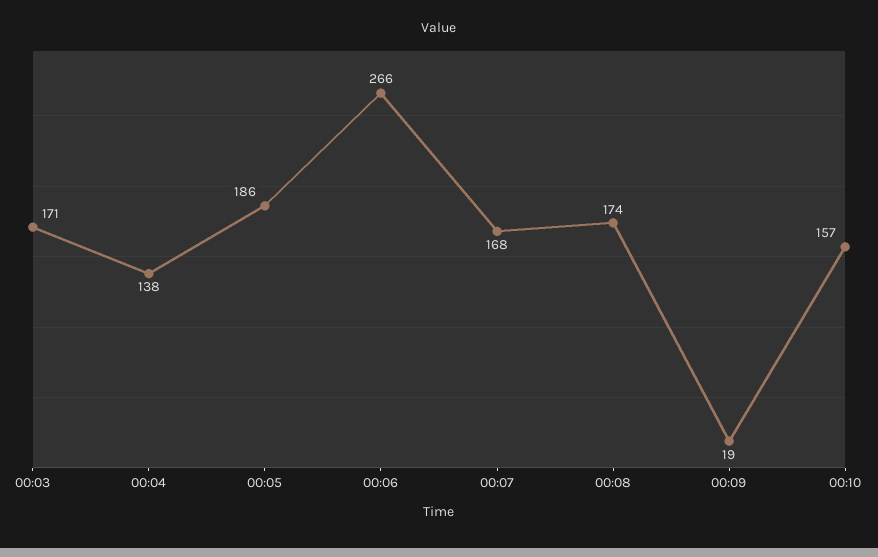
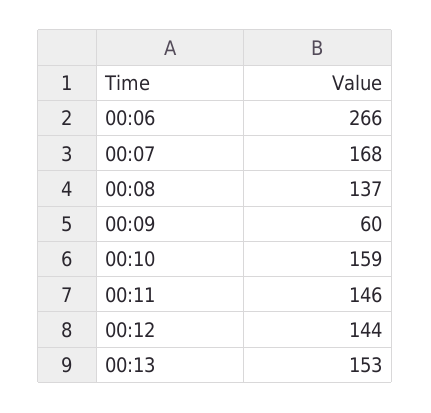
00:03: 171 -> none
00:04: 138 -> none
00:05: 186 -> none
00:08: 174 -> 137
00:09: 19 -> 60
00:10: 157 -> 159
00:11: none -> 146
00:12: none -> 144
00:13: none -> 153

